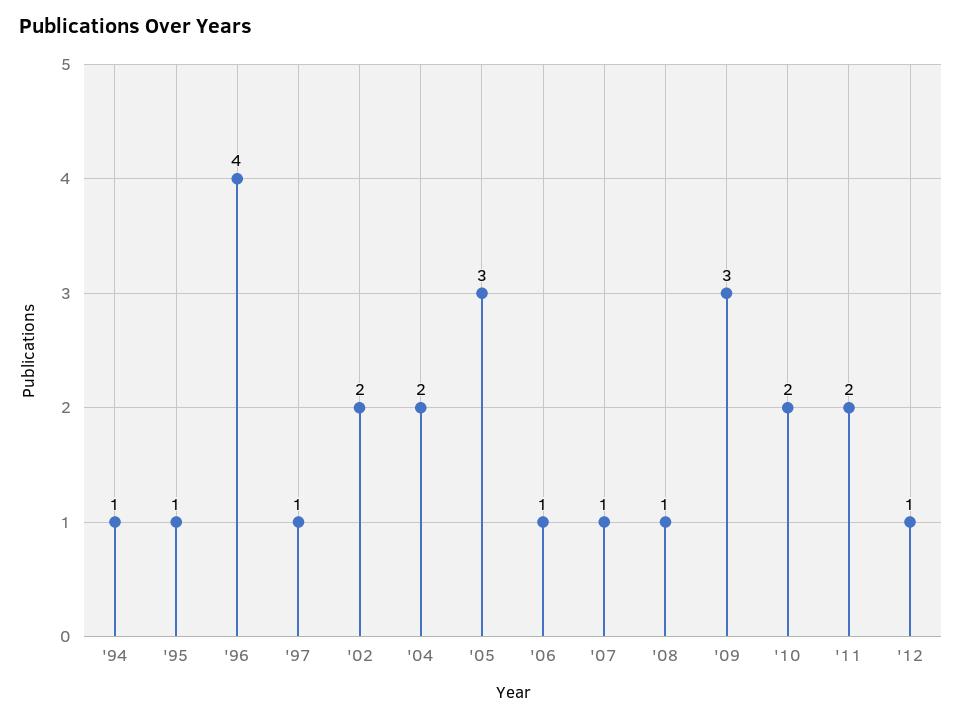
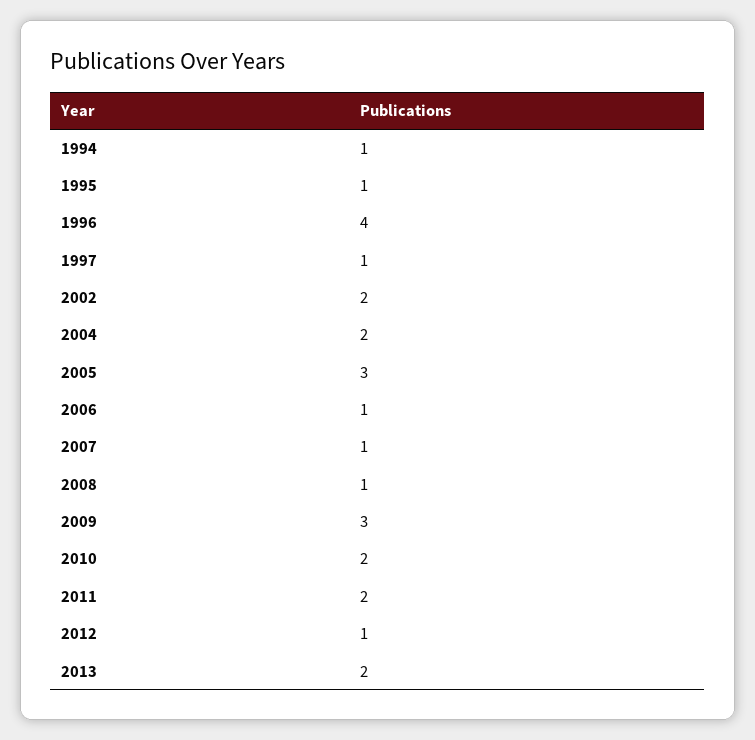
2013: none -> 2

